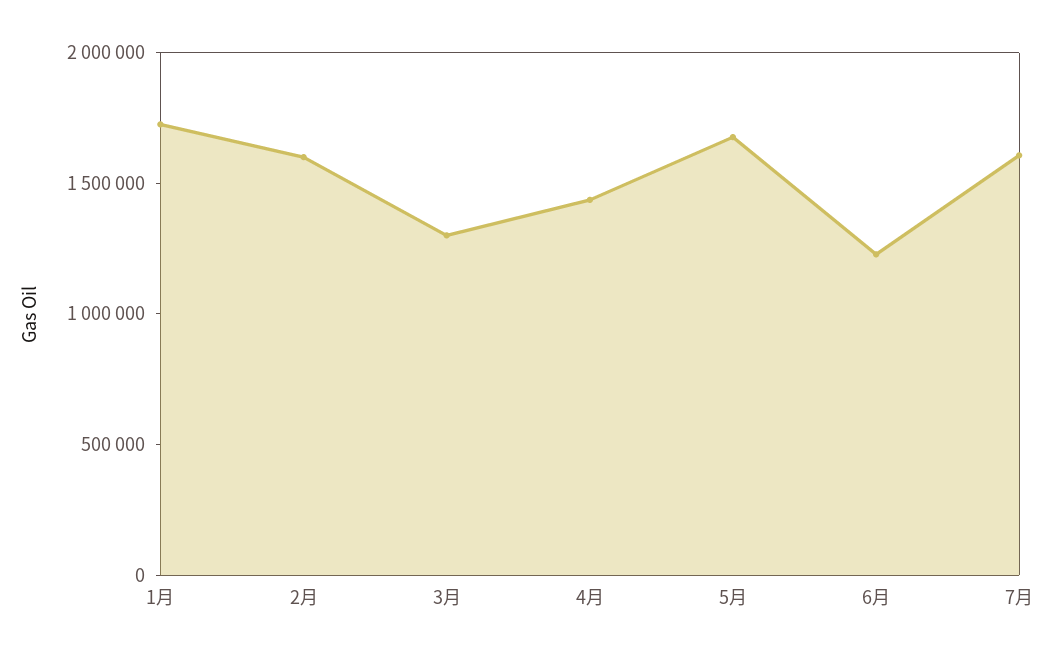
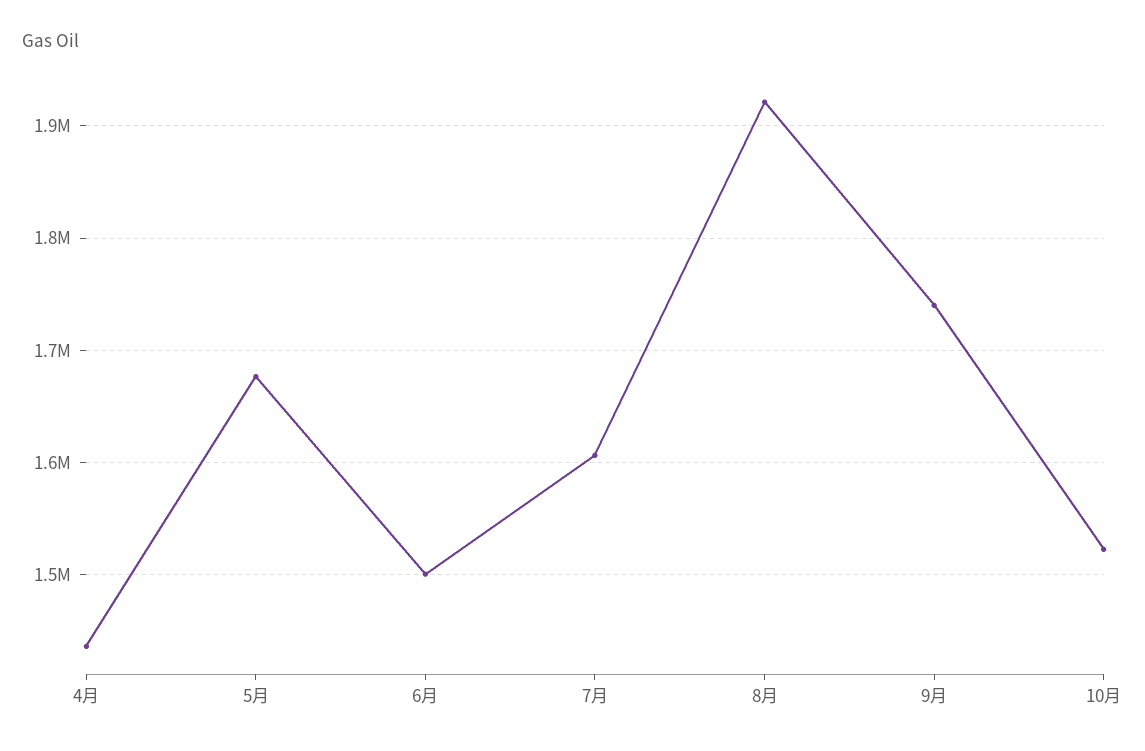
1月: 1700000 -> none
2月: 1600000 -> none
3月: 1300000 -> none
6月: 1200000 -> 1500000
8月: none -> 1920000
9月: none -> 1740000
10月: none -> 1520000

